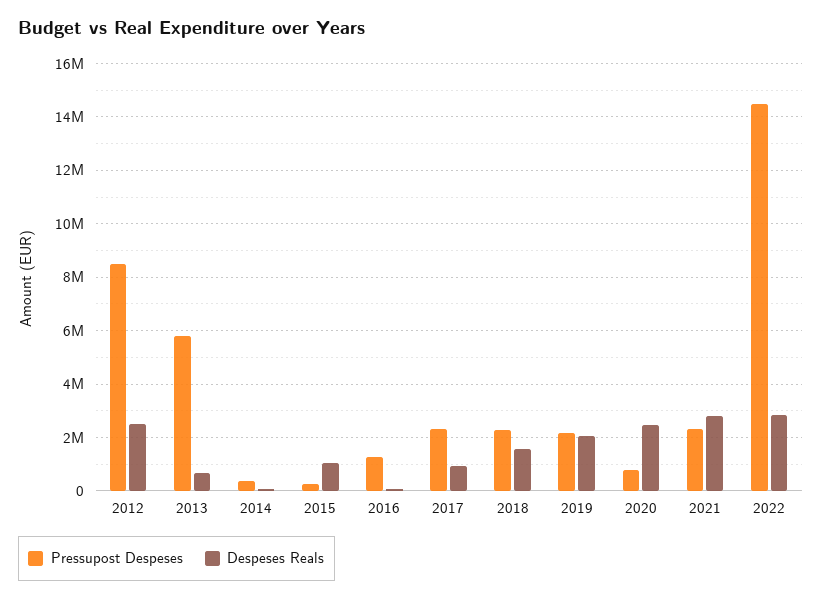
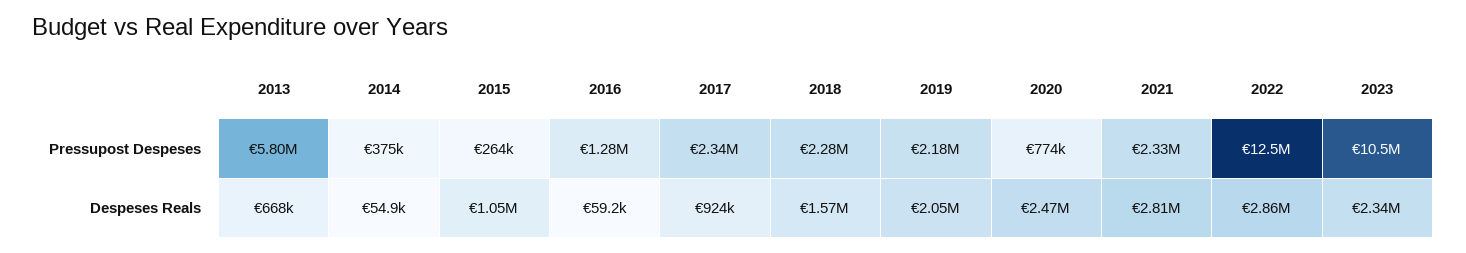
Pressupost Despeses, 2012: 8500000 -> none
Despeses Reals, 2012: 2500000 -> none
Pressupost Despeses, 2022: 14500000 -> 12500000
Pressupost Despeses, 2023: none -> 10500000
Despeses Reals, 2023: none -> 2340000

